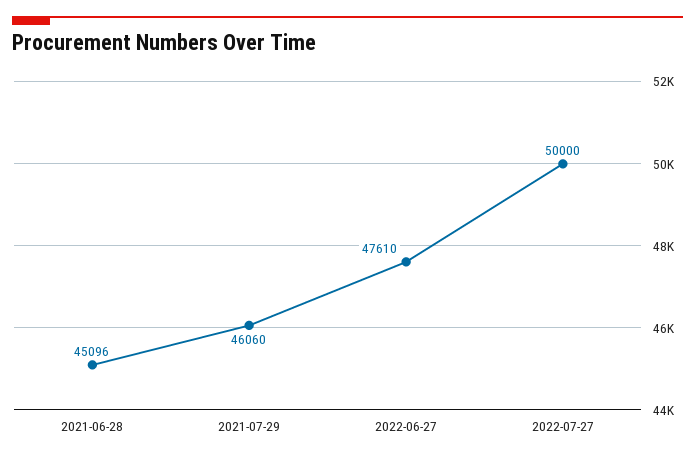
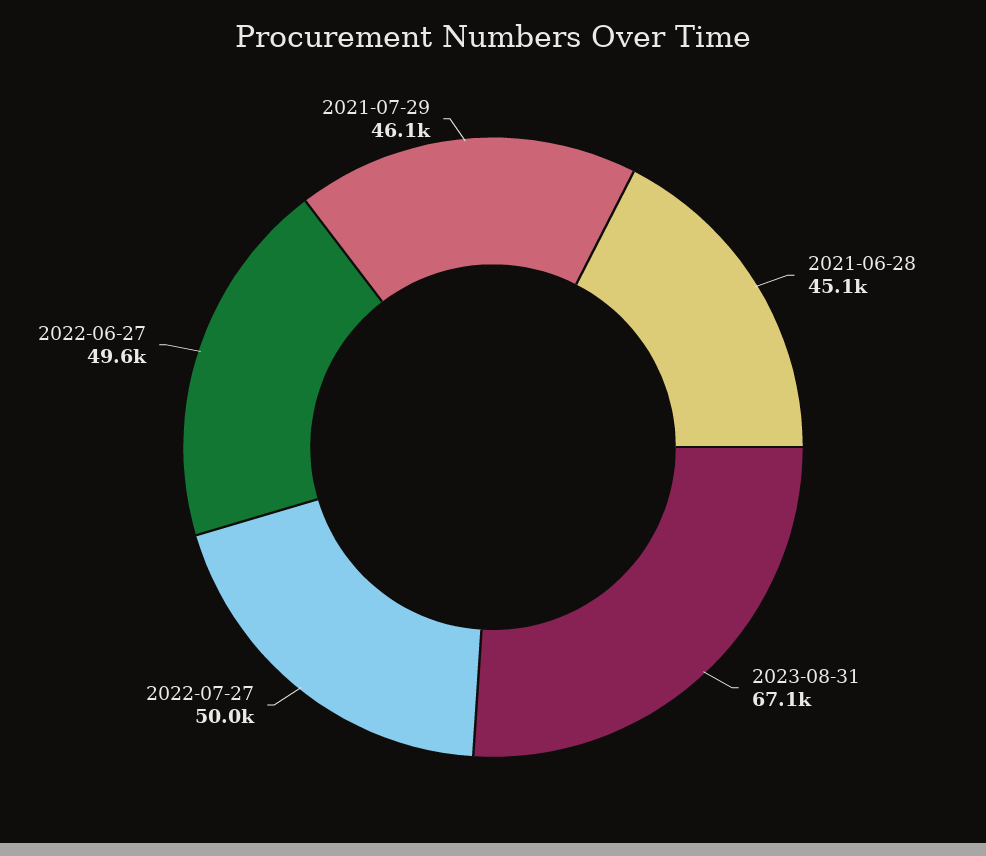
2022-06-27: 47610 -> 49600
2023-08-31: none -> 67100

